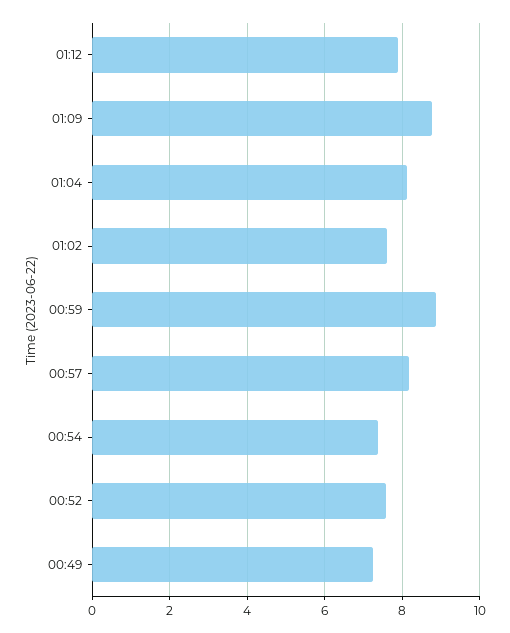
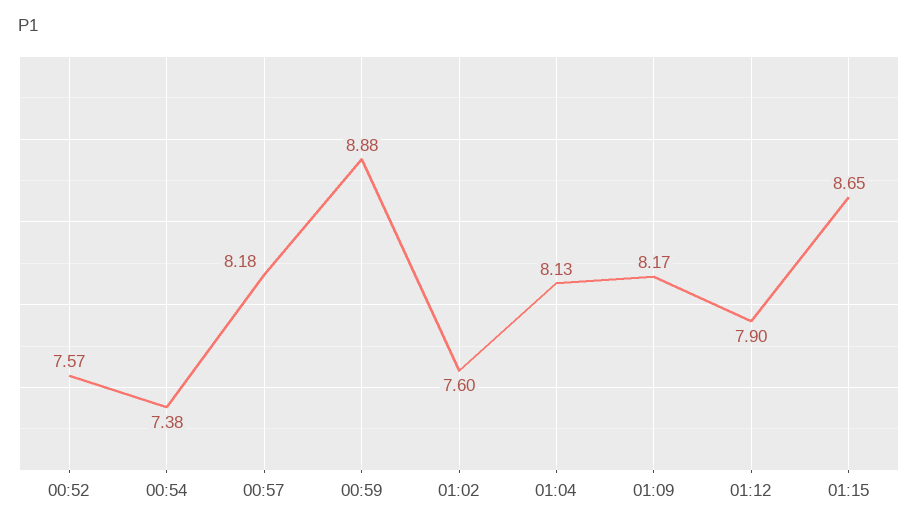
01:09: 8.8 -> 8.17
00:49: 7.2 -> none
01:15: none -> 8.65

